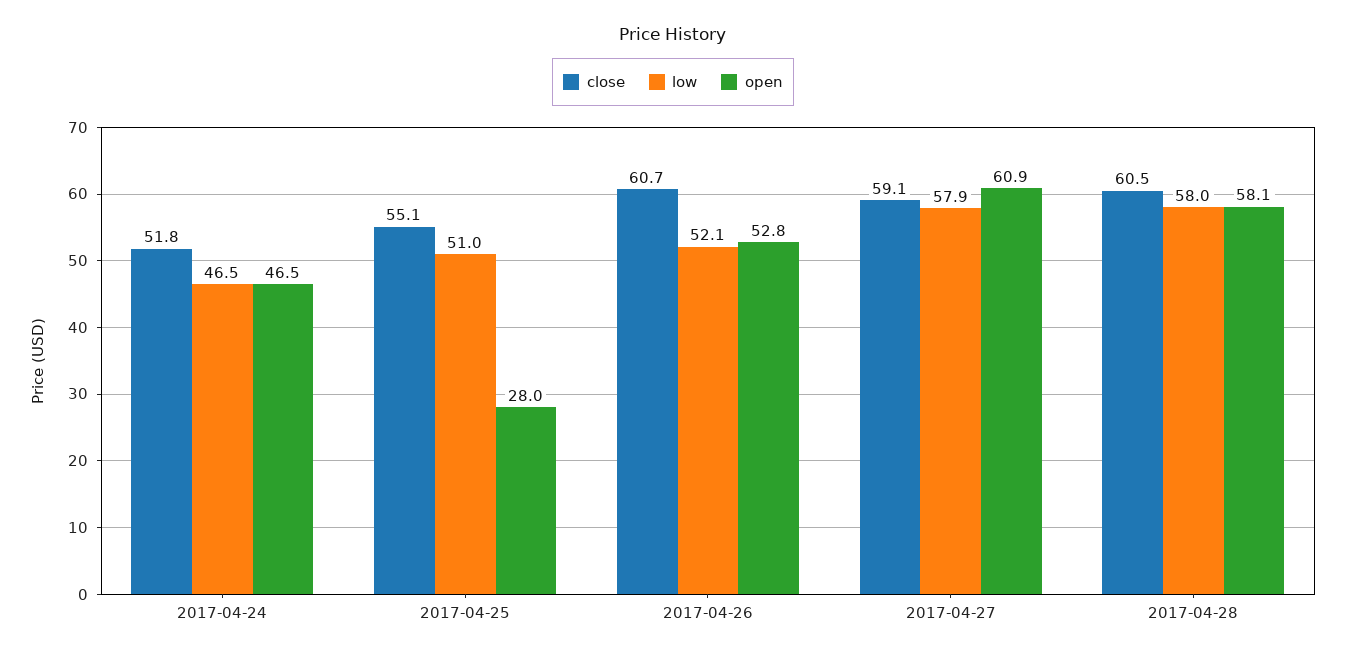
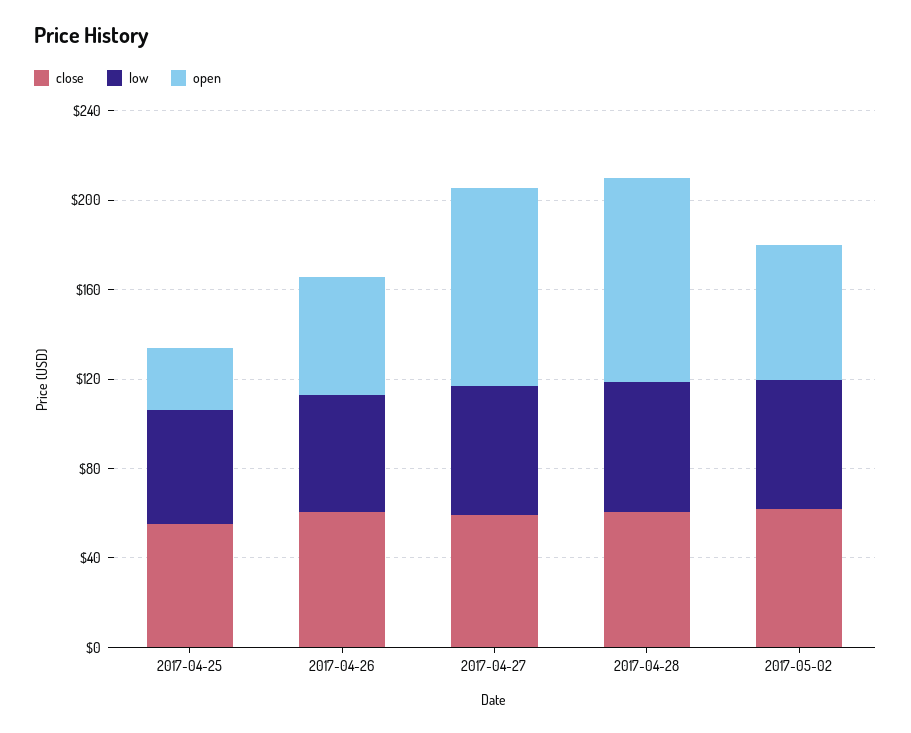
close, 2017-04-24: 51.8 -> none
low, 2017-04-24: 46.5 -> none
open, 2017-04-24: 46.5 -> none
open, 2017-04-27: 60.9 -> 90
open, 2017-04-28: 58.1 -> 90
close, 2017-05-02: none -> 60
low, 2017-05-02: none -> 60
open, 2017-05-02: none -> 60

